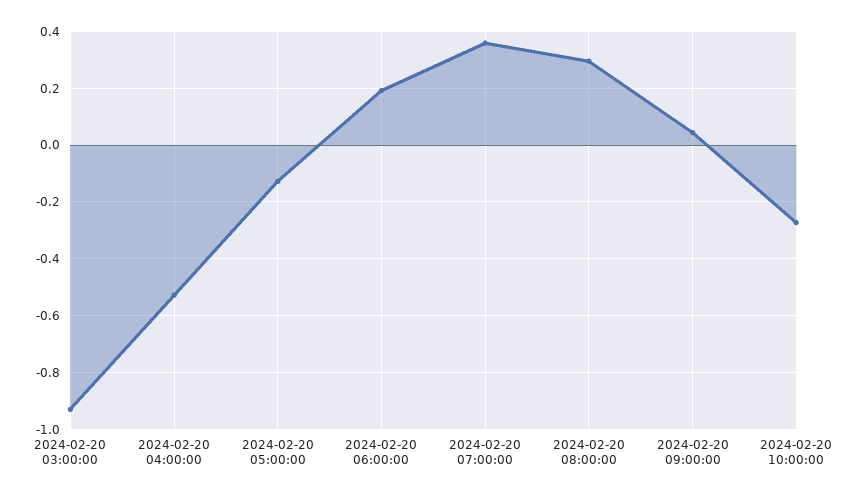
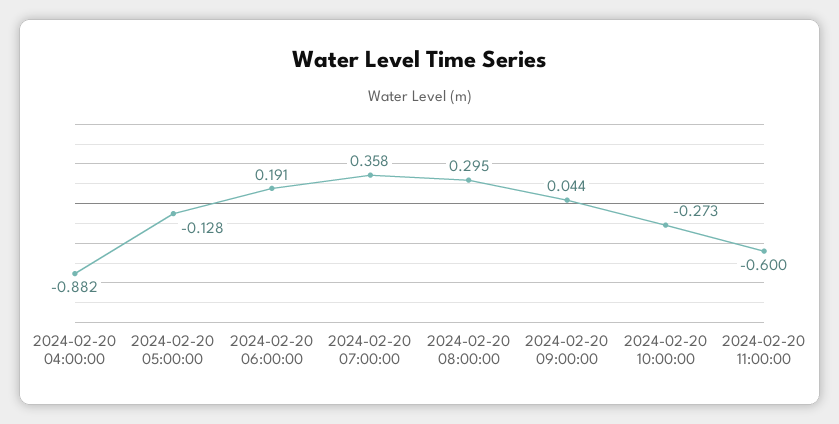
2024-02-20 03:00:00: -0.925 -> none
2024-02-20 04:00:00: -0.525 -> -0.882
2024-02-20 11:00:00: none -> -0.6

